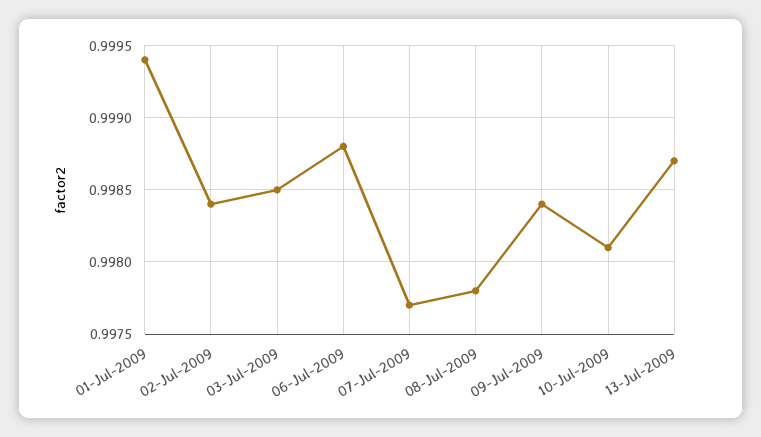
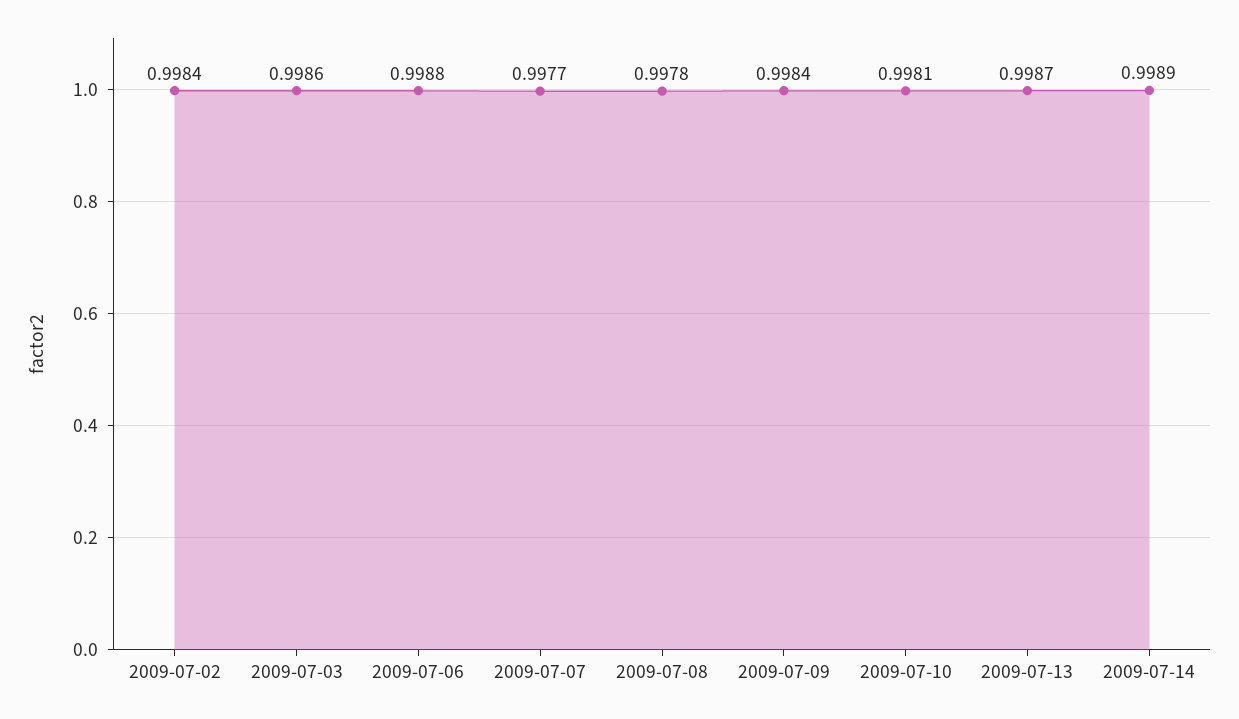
01-Jul-2009: 0.9994 -> none
03-Jul-2009: 0.9985 -> 0.9986
2009-07-14: none -> 0.9989

